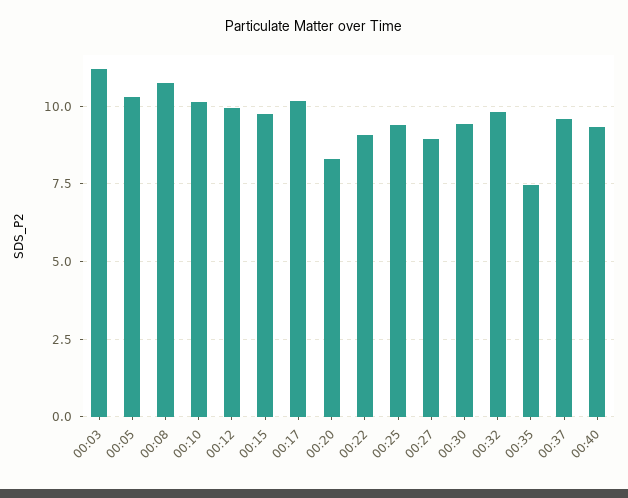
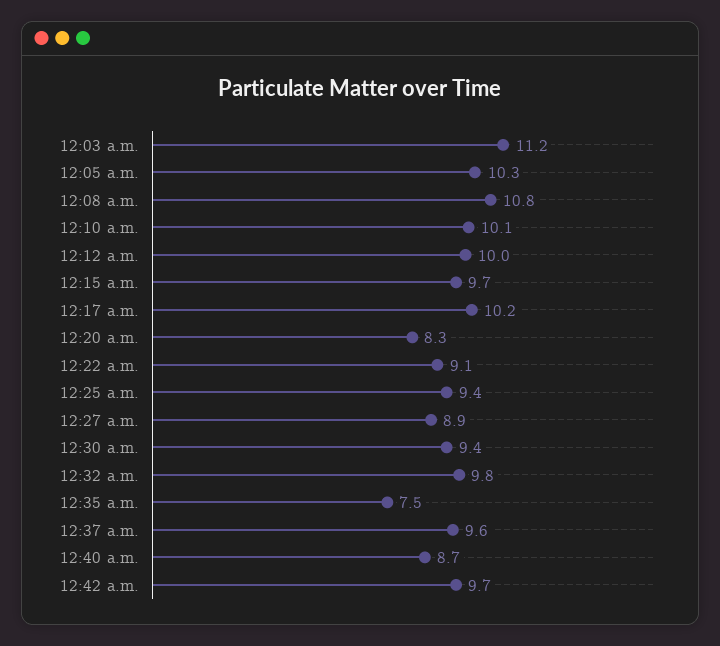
00:40: 9.25 -> 8.7
12:42 a.m.: none -> 9.7

